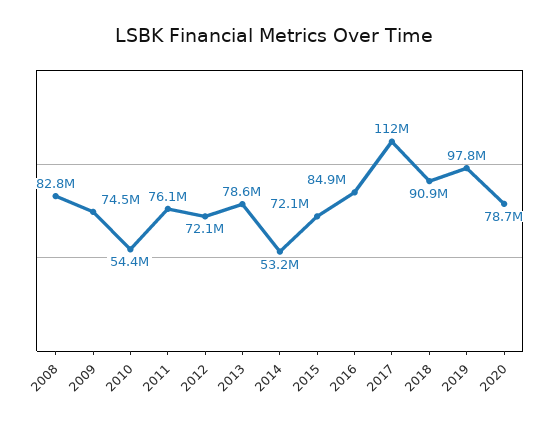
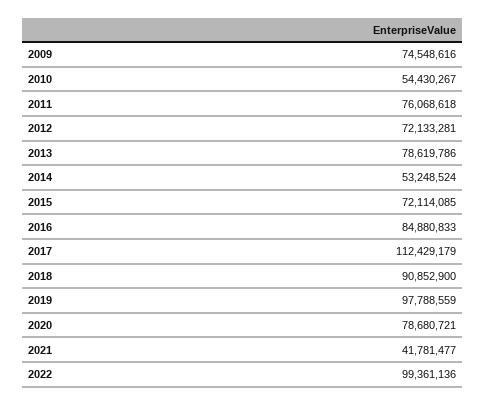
2008: 82800000 -> none
2021: none -> 41781477
2022: none -> 99361136

